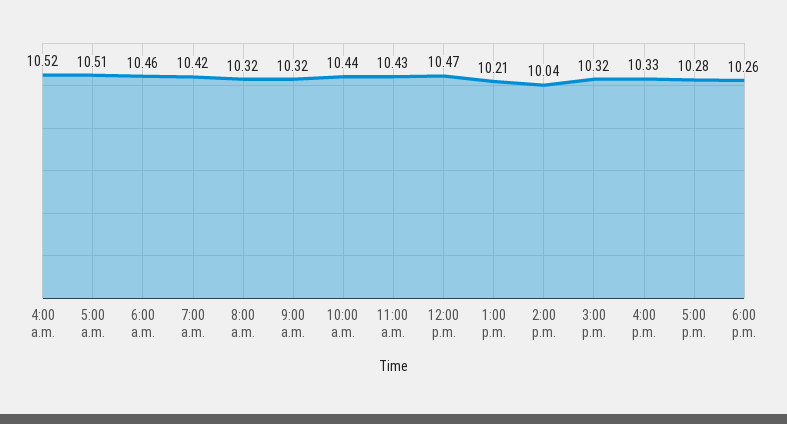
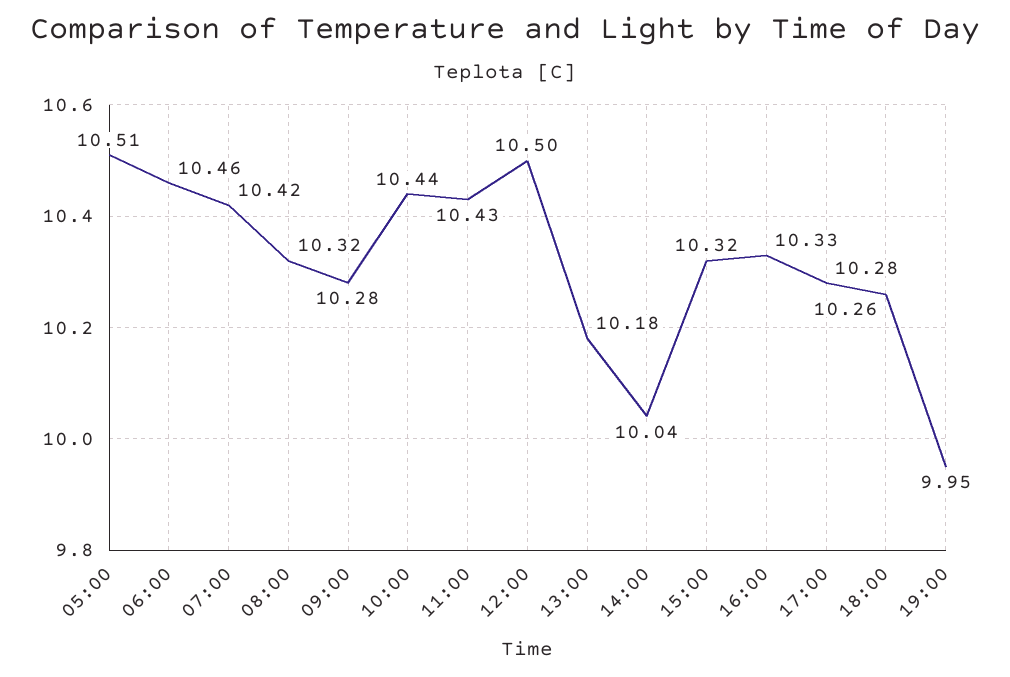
4:00 a.m.: 10.52 -> none
9:00 a.m.: 10.32 -> 10.28
12:00 p.m.: 10.47 -> 10.5
1:00 p.m.: 10.21 -> 10.18
19:00: none -> 9.95

